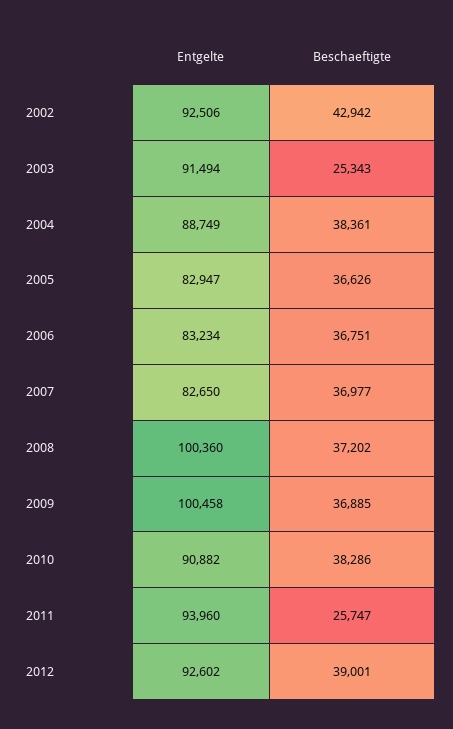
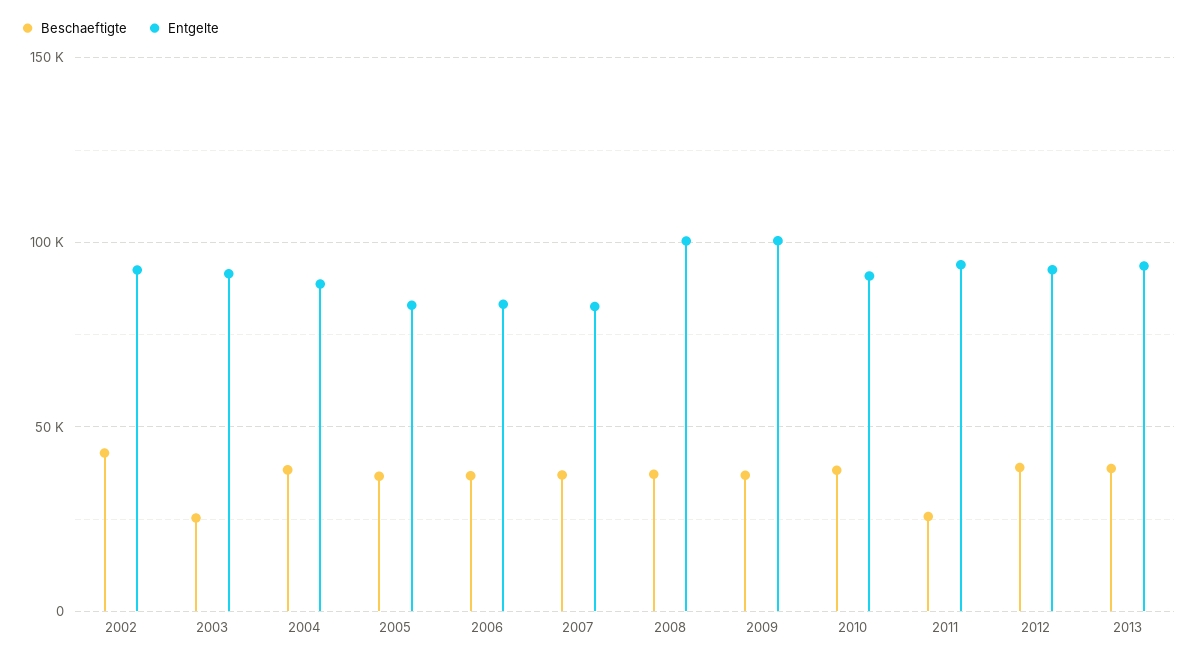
Beschaeftigte, 2013: none -> 40000
Entgelte, 2013: none -> 95000

